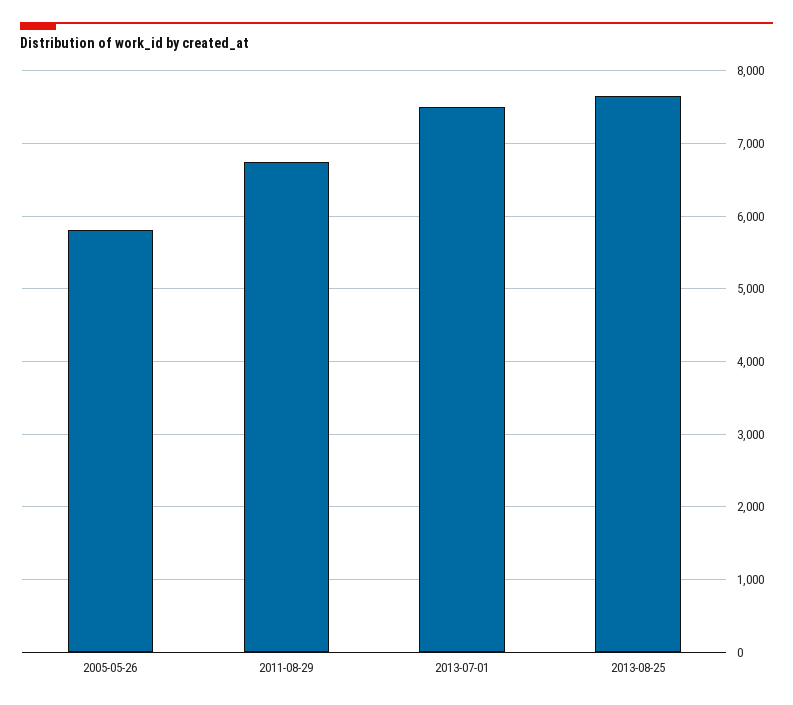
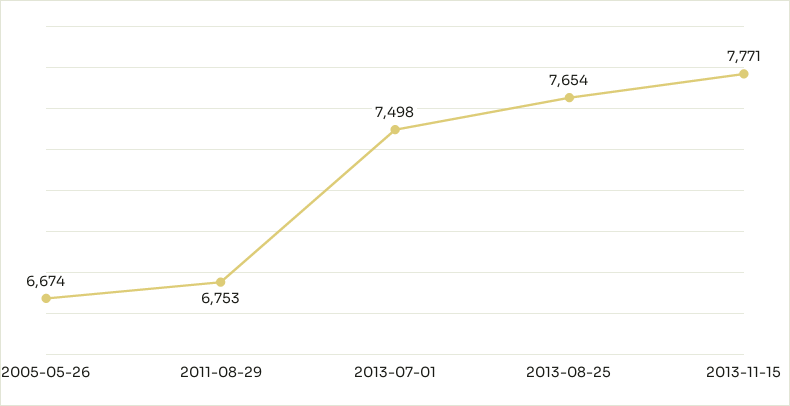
2005-05-26: 5800 -> 6674
2013-11-15: none -> 7771

